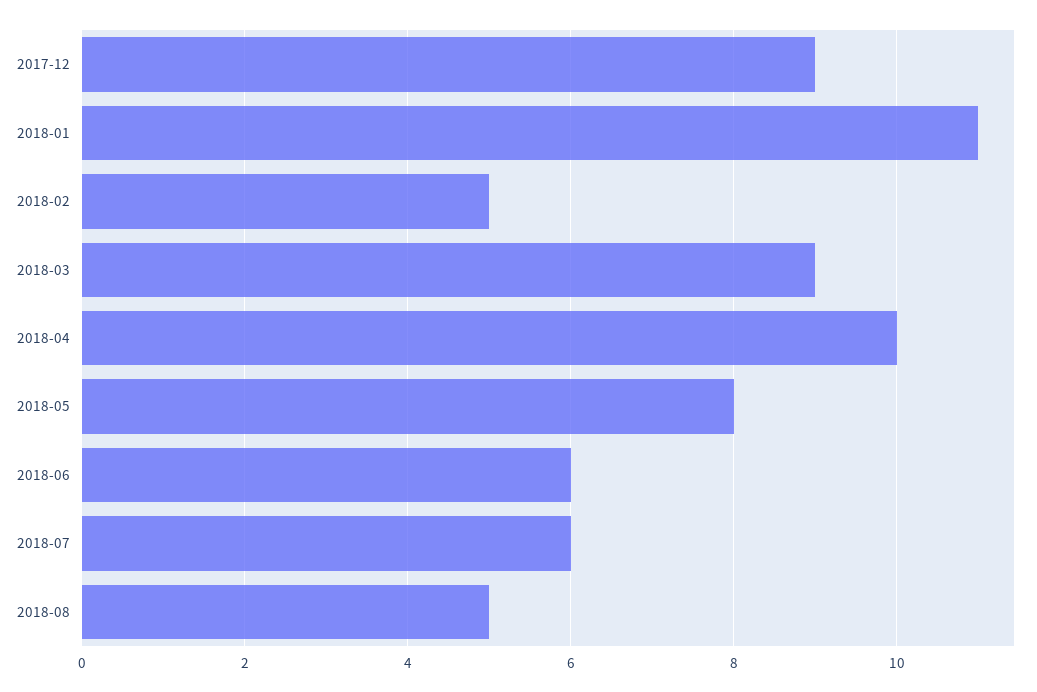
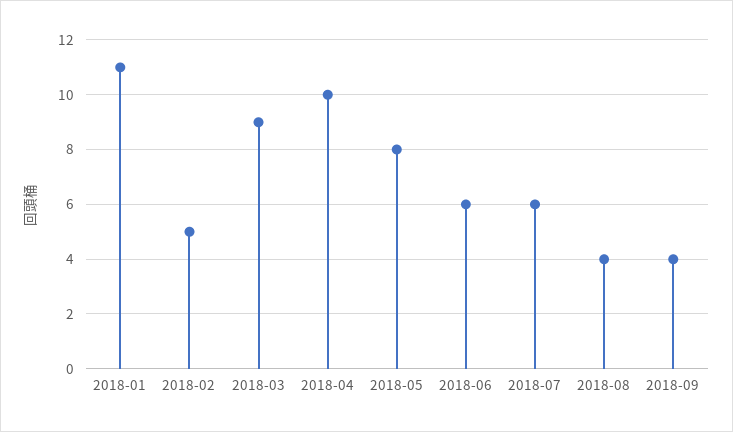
2017-12: 9 -> none
2018-08: 5 -> 4
2018-09: none -> 4

